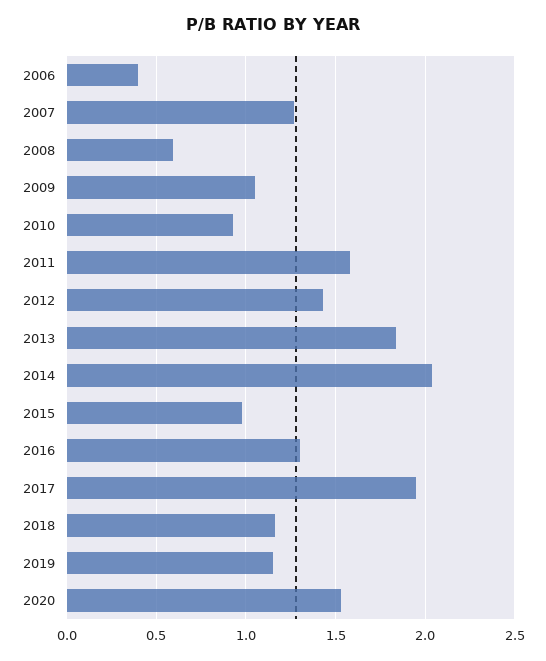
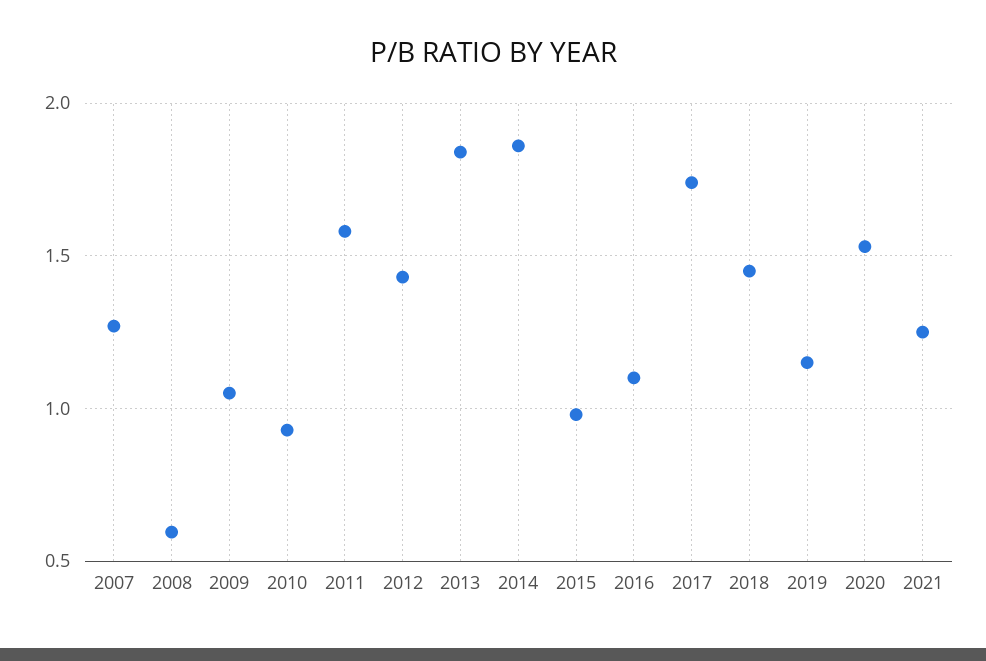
2006: 0.4 -> none
2014: 2.05 -> 1.85
2016: 1.3 -> 1.1
2017: 1.95 -> 1.75
2018: 1.15 -> 1.45
2021: none -> 1.25

